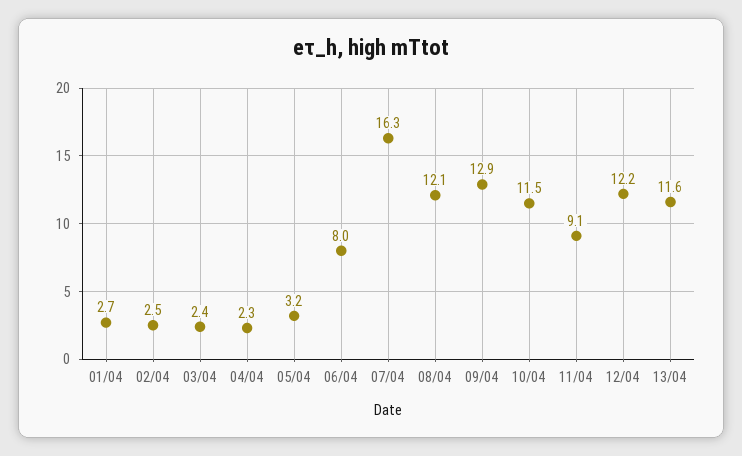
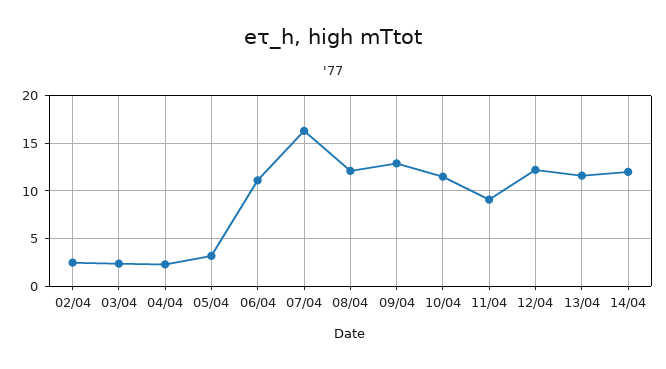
01/04: 2.7 -> none
06/04: 8 -> 11
14/04: none -> 12

